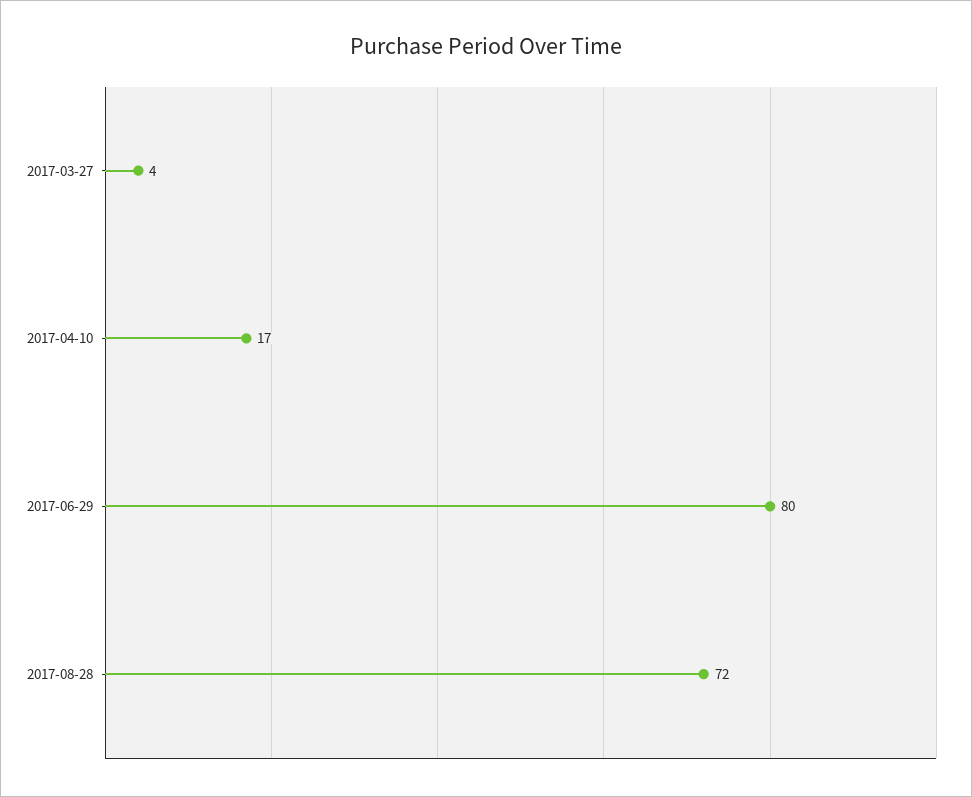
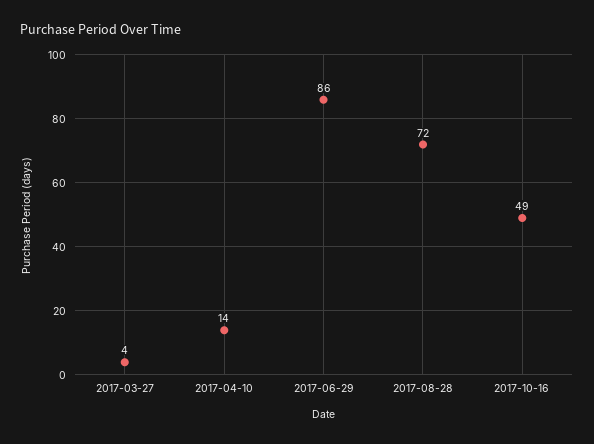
2017-04-10: 17 -> 14
2017-06-29: 80 -> 86
2017-10-16: none -> 49

